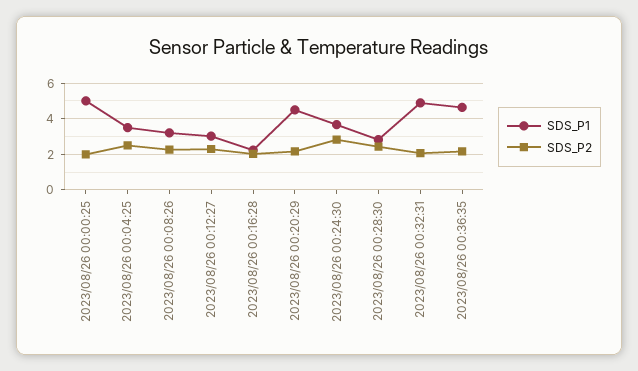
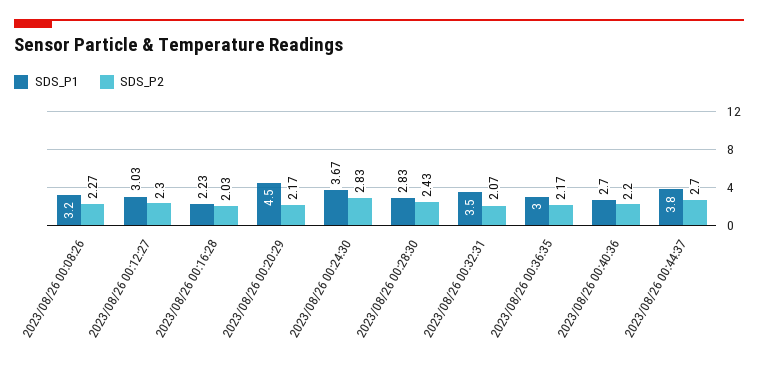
SDS_P1, 2023/08/26 00:00:25: 5 -> none
SDS_P2, 2023/08/26 00:00:25: 2 -> none
SDS_P1, 2023/08/26 00:04:25: 3.5 -> none
SDS_P2, 2023/08/26 00:04:25: 2.5 -> none
SDS_P1, 2023/08/26 00:32:31: 5 -> 3.5
SDS_P1, 2023/08/26 00:36:35: 4.5 -> 3
SDS_P1, 2023/08/26 00:40:36: none -> 2.7
SDS_P2, 2023/08/26 00:40:36: none -> 2.2
SDS_P1, 2023/08/26 00:44:37: none -> 3.8
SDS_P2, 2023/08/26 00:44:37: none -> 2.7

